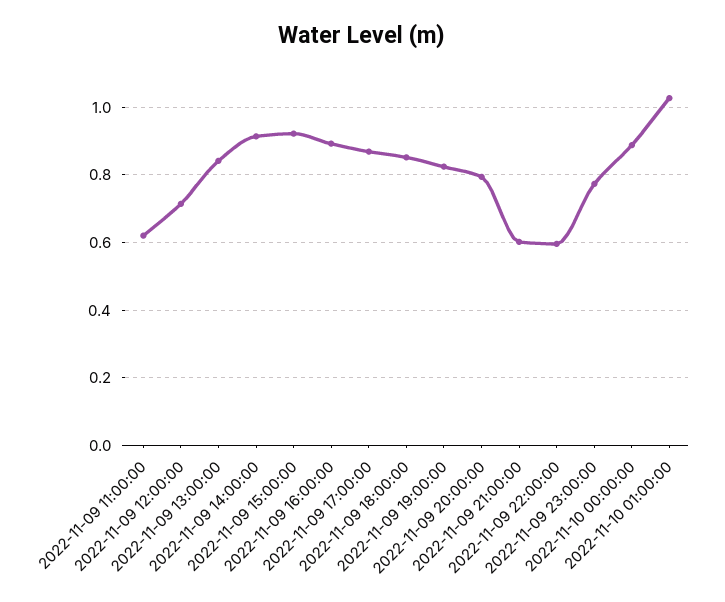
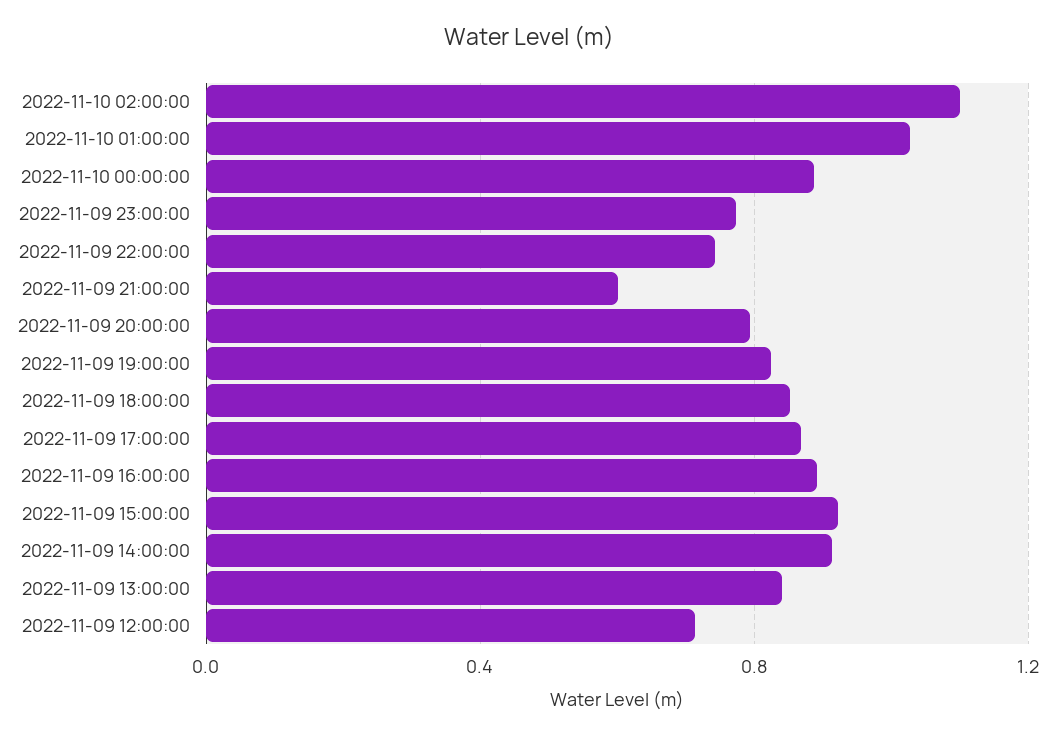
2022-11-09 11:00:00: 0.62 -> none
2022-11-09 22:00:00: 0.6 -> 0.75
2022-11-10 02:00:00: none -> 1.1

